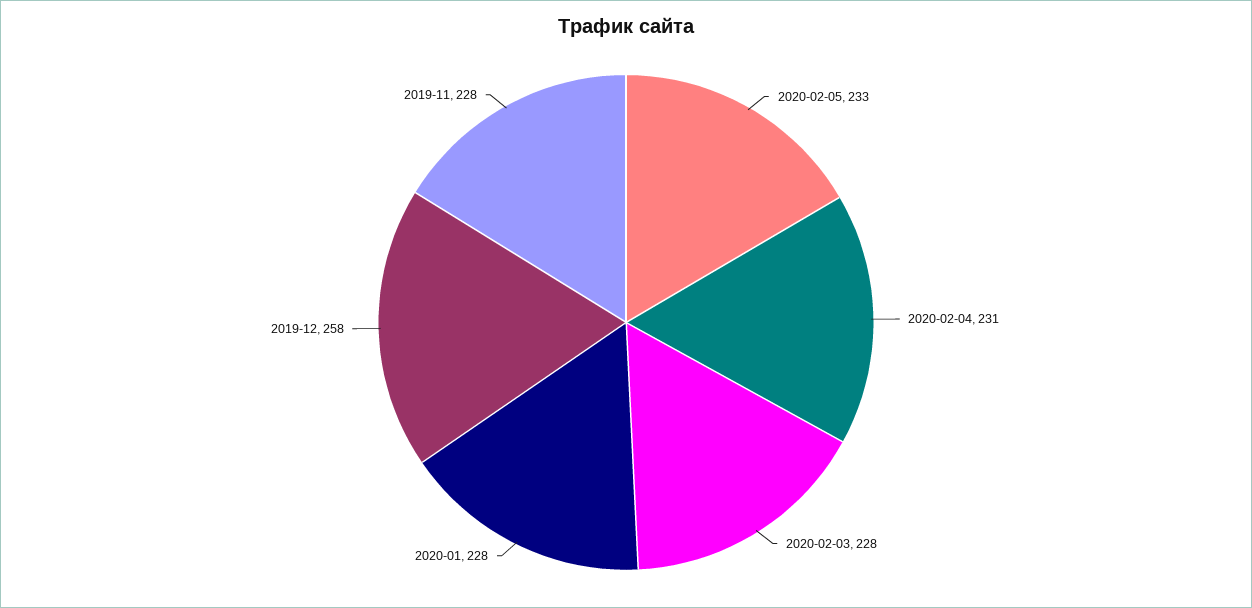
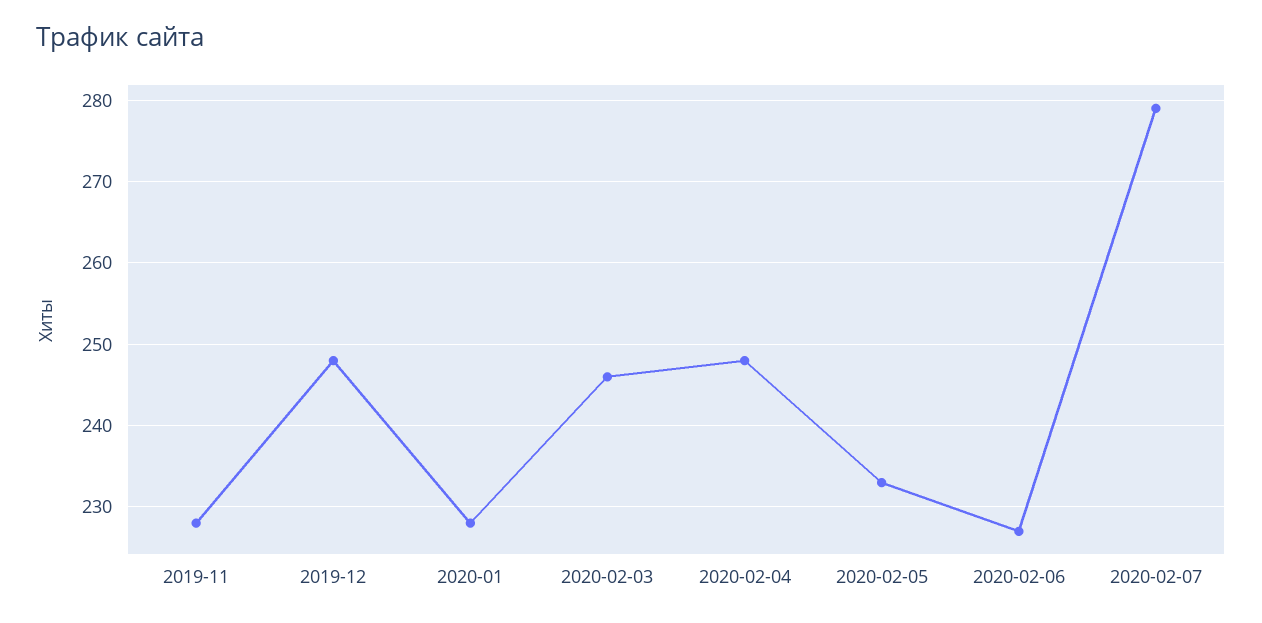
2020-02-04: 231 -> 248
2020-02-03: 228 -> 246
2019-12: 258 -> 248
2020-02-06: none -> 227
2020-02-07: none -> 279

